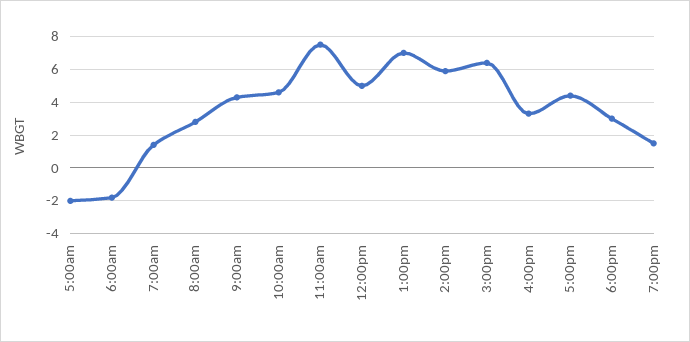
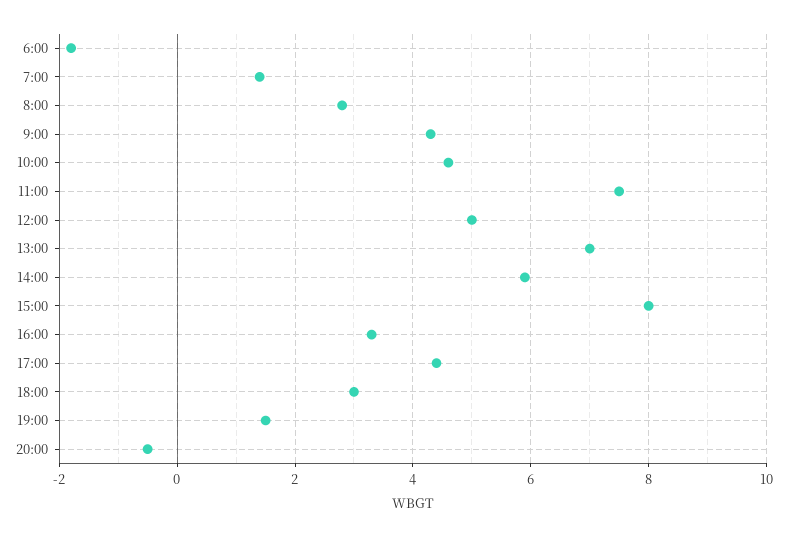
5:00am: -2 -> none
3:00pm: 6.5 -> 8
20:00: none -> -0.5

